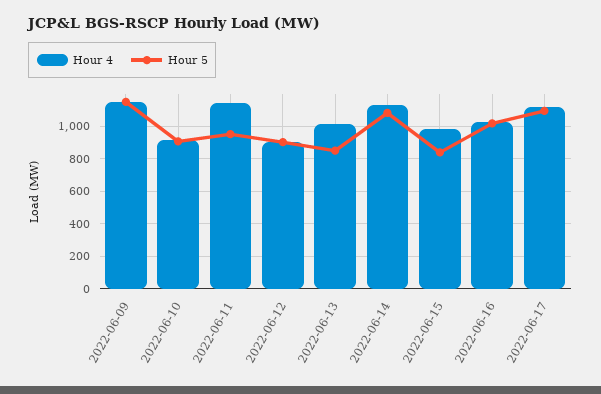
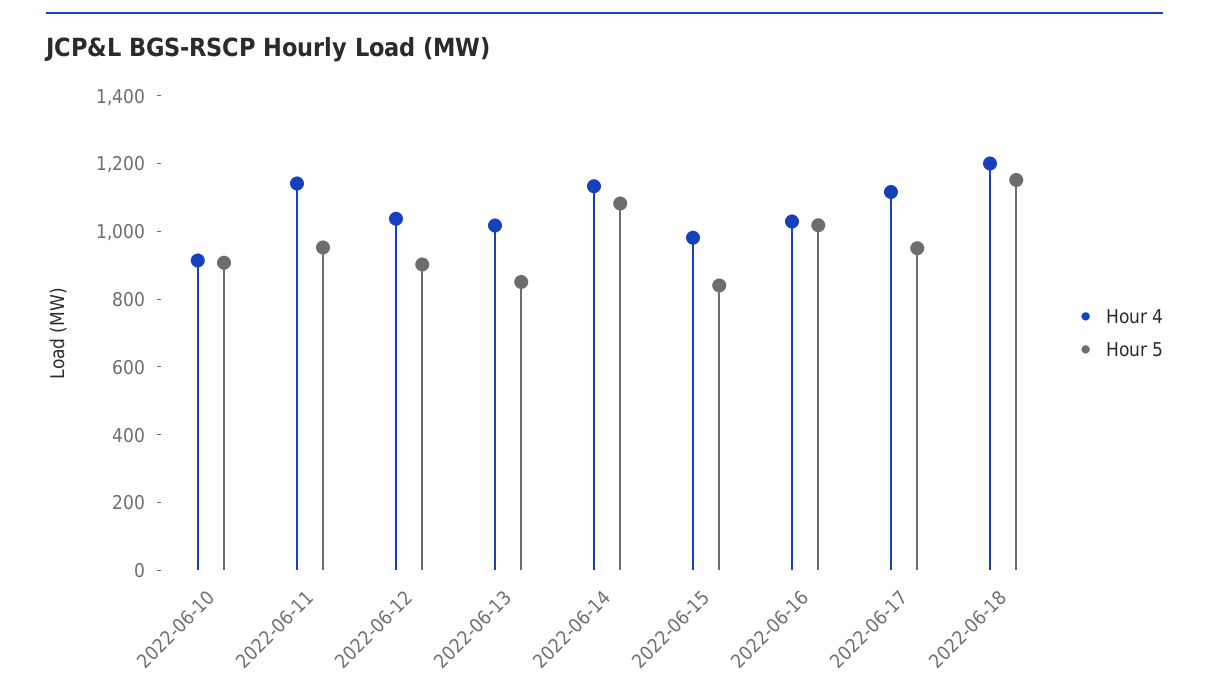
Hour 4, 2022-06-09: 1150 -> none
Hour 5, 2022-06-09: 1150 -> none
Hour 4, 2022-06-12: 900 -> 1050
Hour 5, 2022-06-17: 1100 -> 950
Hour 4, 2022-06-18: none -> 1200
Hour 5, 2022-06-18: none -> 1150

